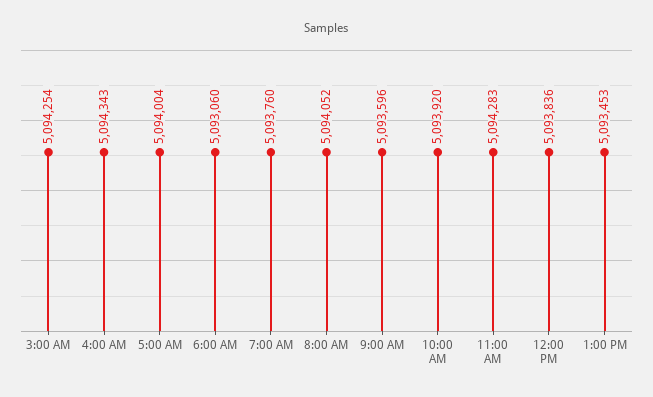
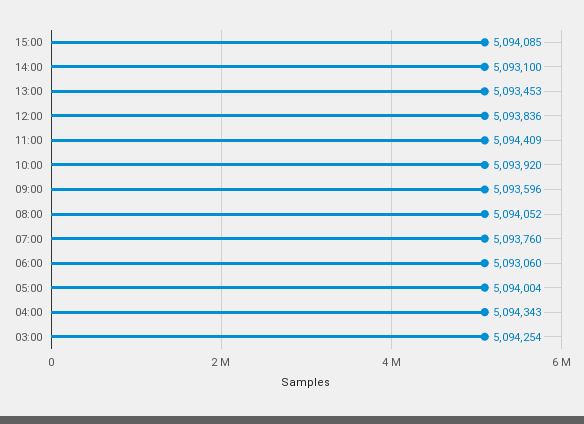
11:00 AM: 5094283 -> 5094409
15:00: none -> 5094085
14:00: none -> 5093100

